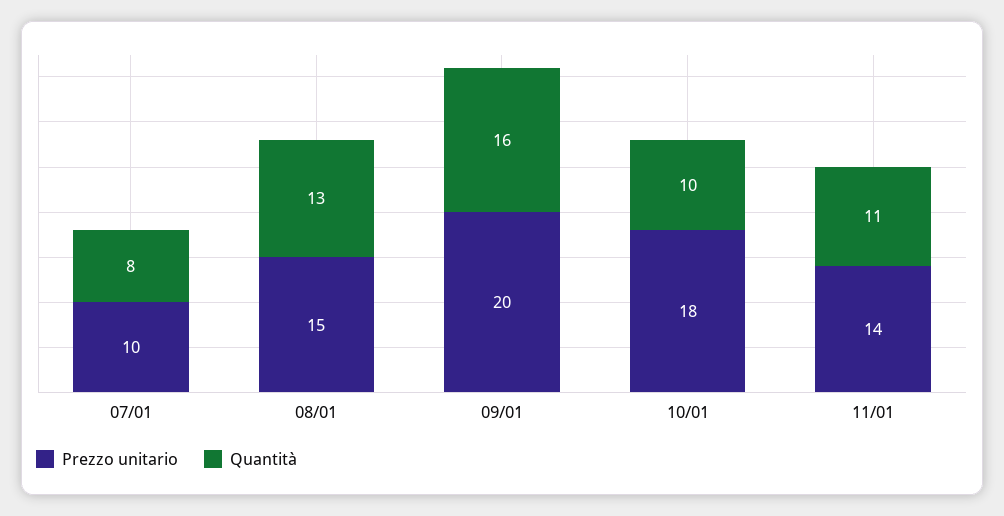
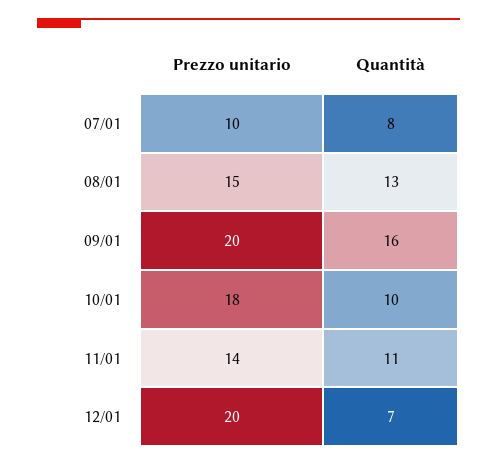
Prezzo unitario, 12/01: none -> 20
Quantità, 12/01: none -> 7

